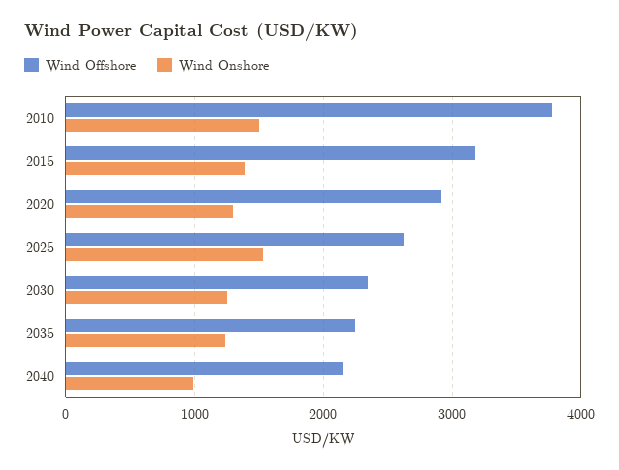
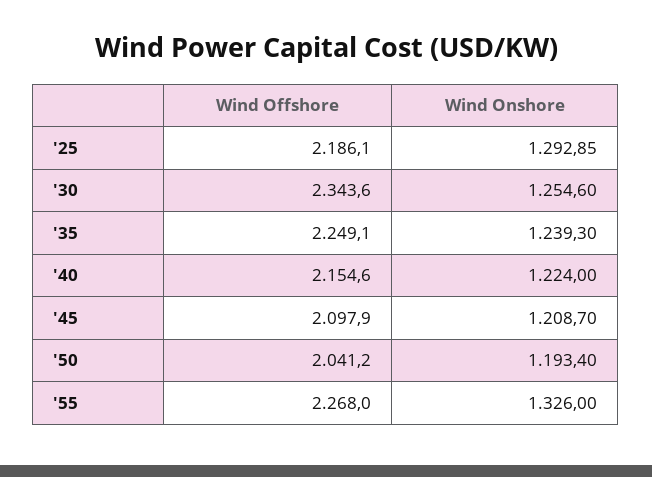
Wind Offshore, 2010: 3800 -> none
Wind Onshore, 2010: 1500 -> none
Wind Offshore, 2015: 3200 -> none
Wind Onshore, 2015: 1400 -> none
Wind Offshore, 2020: 2900 -> none
Wind Onshore, 2020: 1300 -> none
Wind Offshore, 2025: 2600 -> 2186.1
Wind Onshore, 2025: 1500 -> 1292.85
Wind Onshore, 2040: 1000 -> 1224
Wind Offshore, '45: none -> 2097.9
Wind Onshore, '45: none -> 1208.7
Wind Offshore, '50: none -> 2041.2
Wind Onshore, '50: none -> 1193.4
Wind Offshore, '55: none -> 2268
Wind Onshore, '55: none -> 1326

